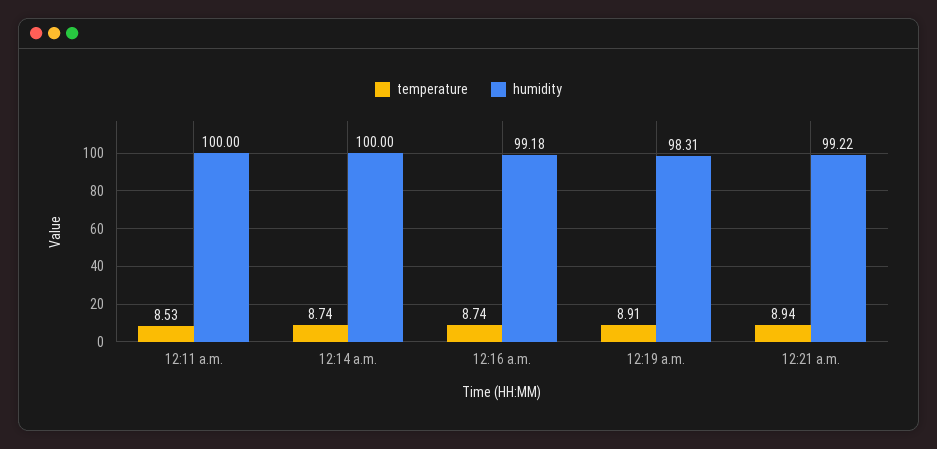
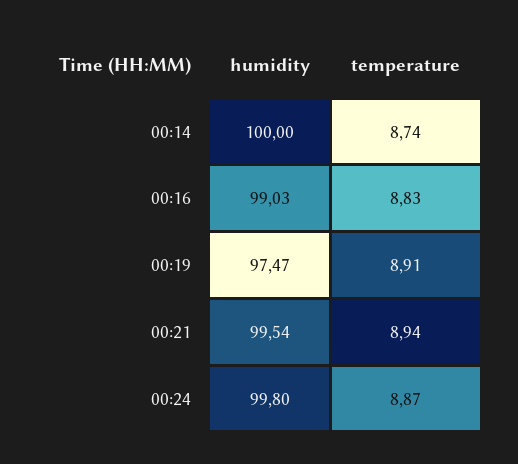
temperature, 12:11 a.m.: 8.53 -> none
humidity, 12:11 a.m.: 100 -> none
temperature, 12:16 a.m.: 8.74 -> 8.83
humidity, 12:16 a.m.: 99.18 -> 99.03
humidity, 12:19 a.m.: 98.31 -> 97.47
humidity, 12:21 a.m.: 99.22 -> 99.54
humidity, 00:24: none -> 99.8
temperature, 00:24: none -> 8.87

